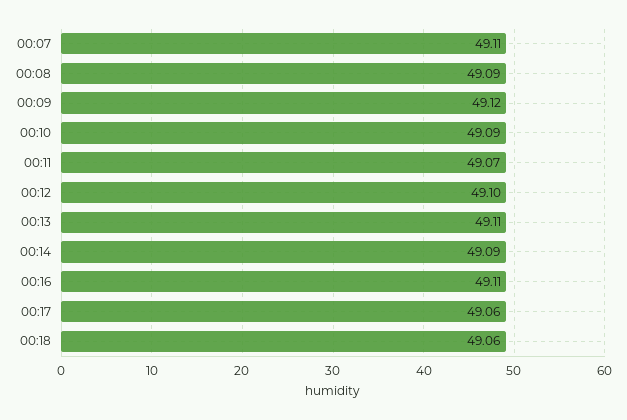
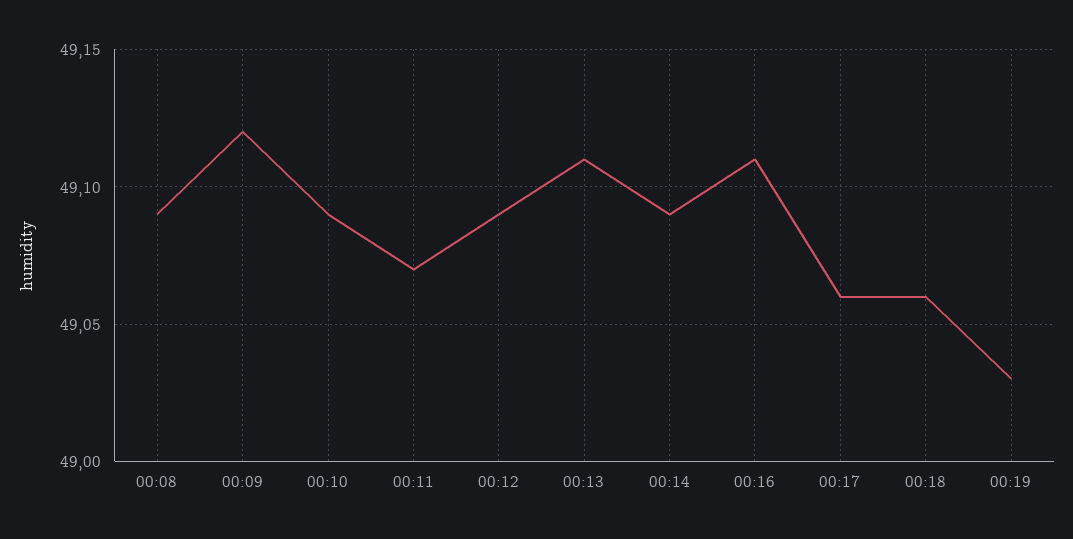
00:07: 49.11 -> none
00:12: 49.1 -> 49.09
00:19: none -> 49.03

